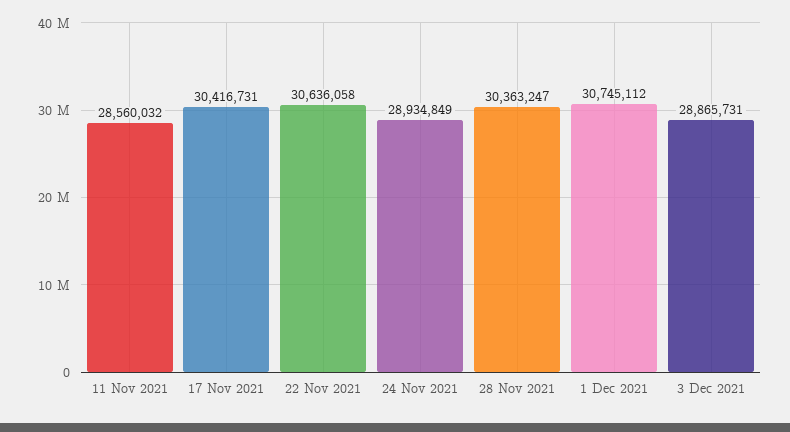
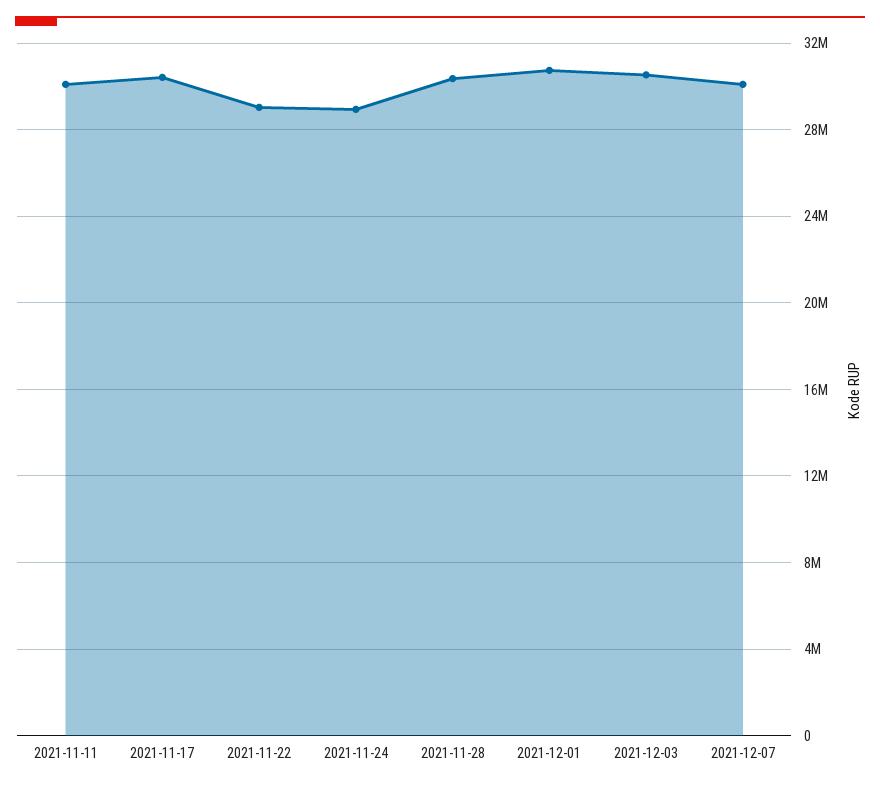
11 Nov 2021: 28560032 -> 30000000
22 Nov 2021: 30636058 -> 29000000
3 Dec 2021: 28865731 -> 30500000
2021-12-07: none -> 30000000

